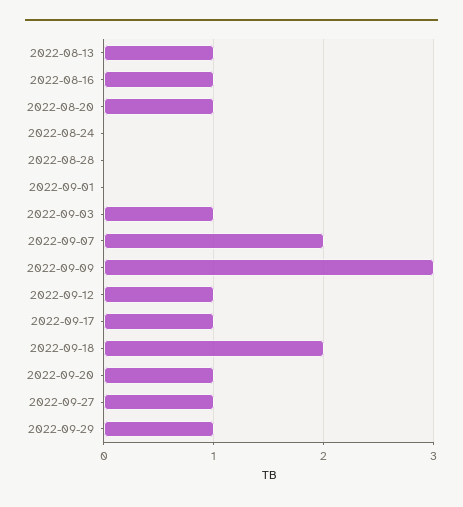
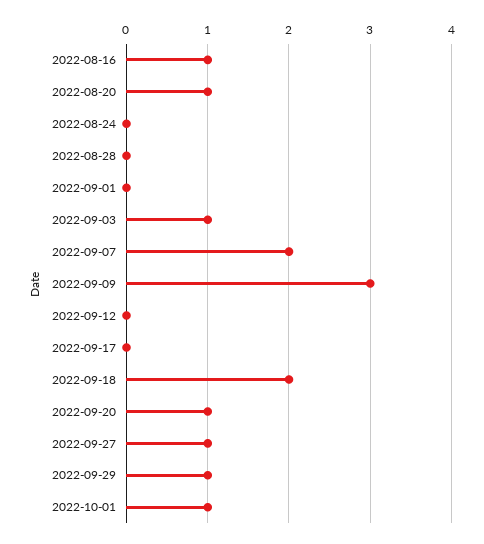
2022-08-13: 1 -> none
2022-09-12: 1 -> 0
2022-09-17: 1 -> 0
2022-10-01: none -> 1

